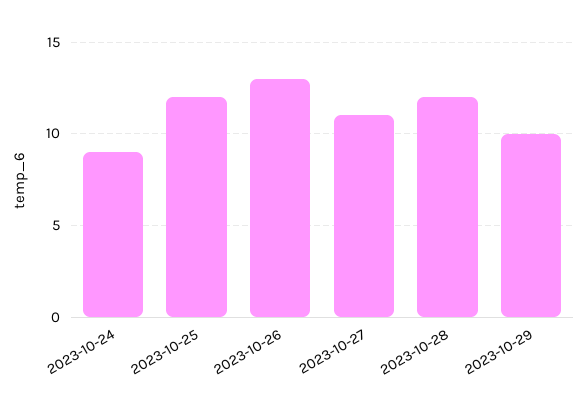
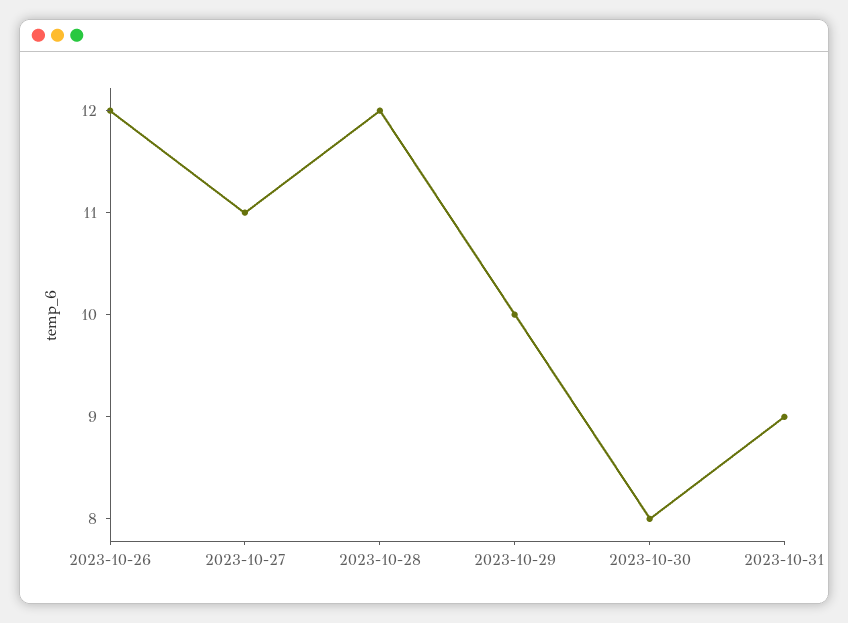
2023-10-24: 9 -> none
2023-10-25: 12 -> none
2023-10-26: 13 -> 12
2023-10-30: none -> 8
2023-10-31: none -> 9

